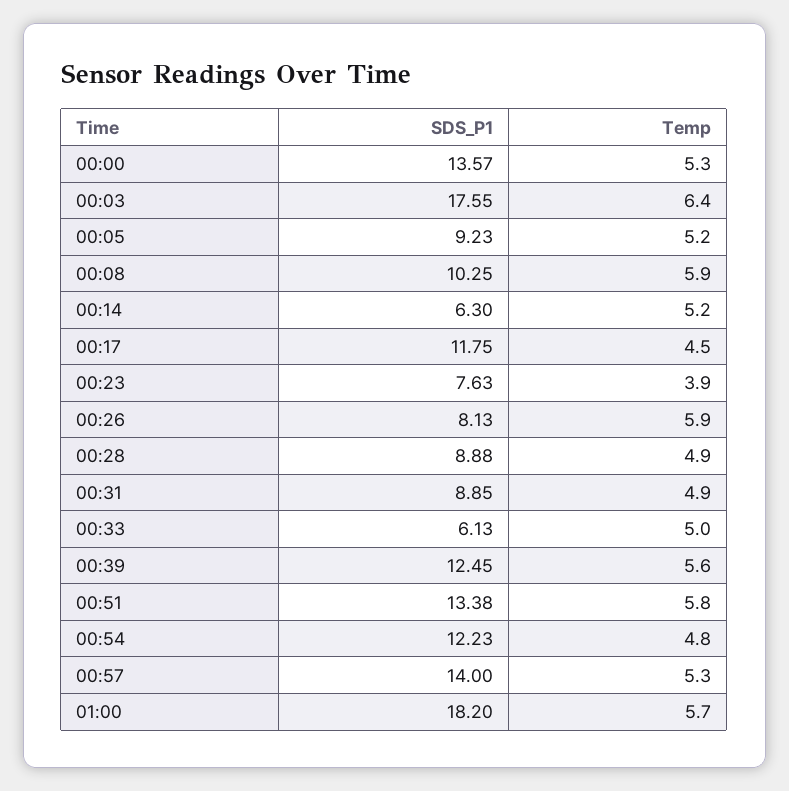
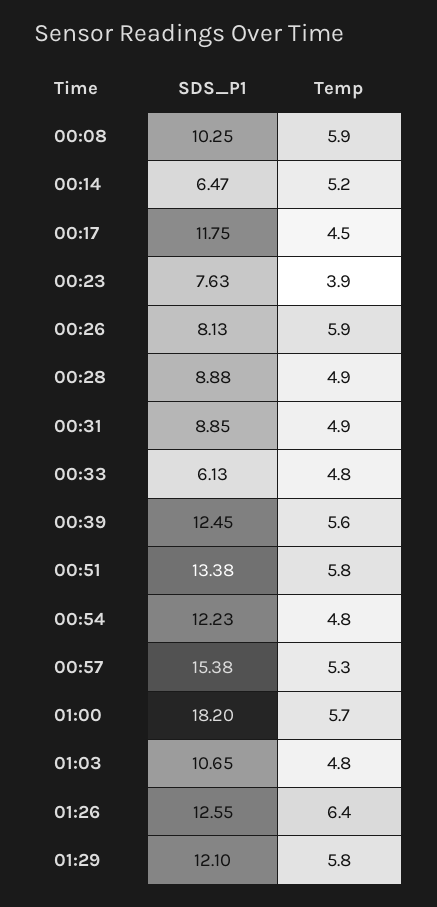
SDS_P1, 00:00: 13.57 -> none
Temp, 00:00: 5.3 -> none
SDS_P1, 00:03: 17.55 -> none
Temp, 00:03: 6.4 -> none
SDS_P1, 00:05: 9.23 -> none
Temp, 00:05: 5.2 -> none
SDS_P1, 00:14: 6.3 -> 6.47
Temp, 00:33: 5 -> 4.8
SDS_P1, 00:57: 14 -> 15.38
SDS_P1, 01:03: none -> 10.65
Temp, 01:03: none -> 4.8
SDS_P1, 01:26: none -> 12.55
Temp, 01:26: none -> 6.4
SDS_P1, 01:29: none -> 12.1
Temp, 01:29: none -> 5.8

